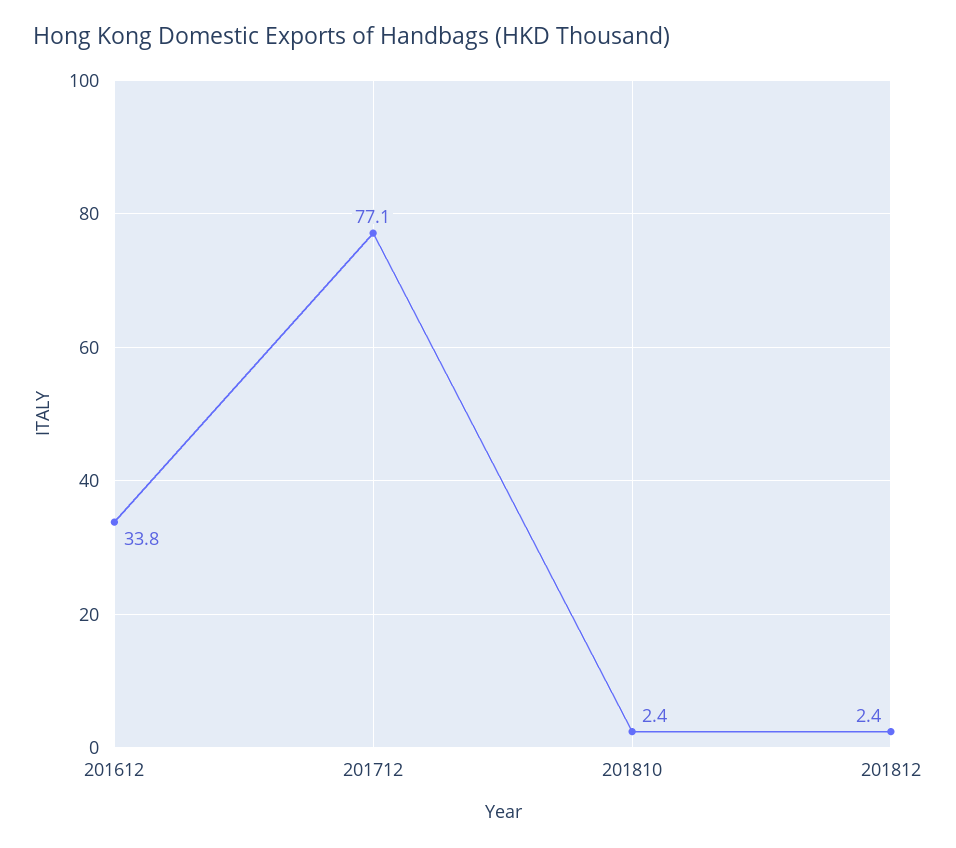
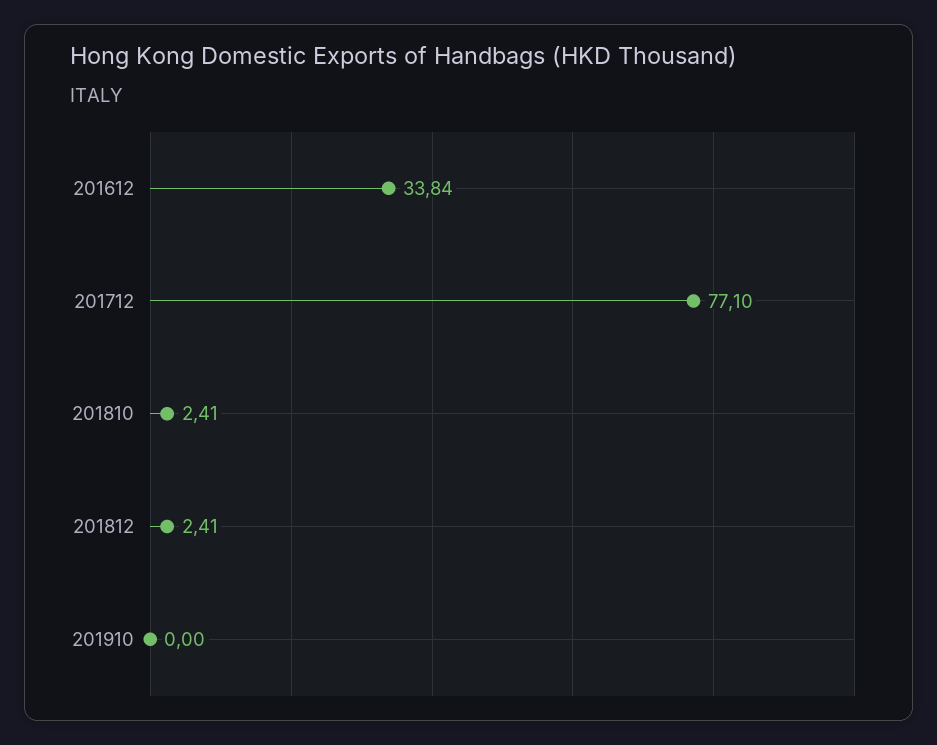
201910: none -> 0

